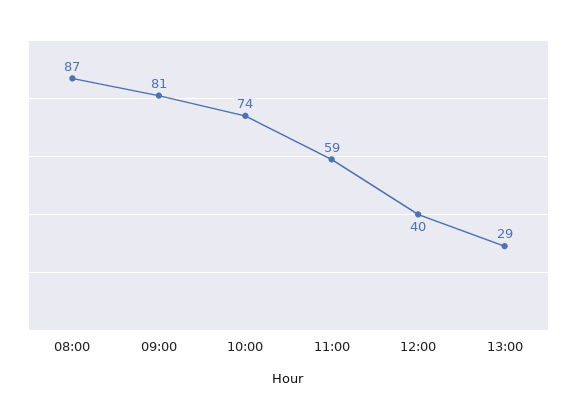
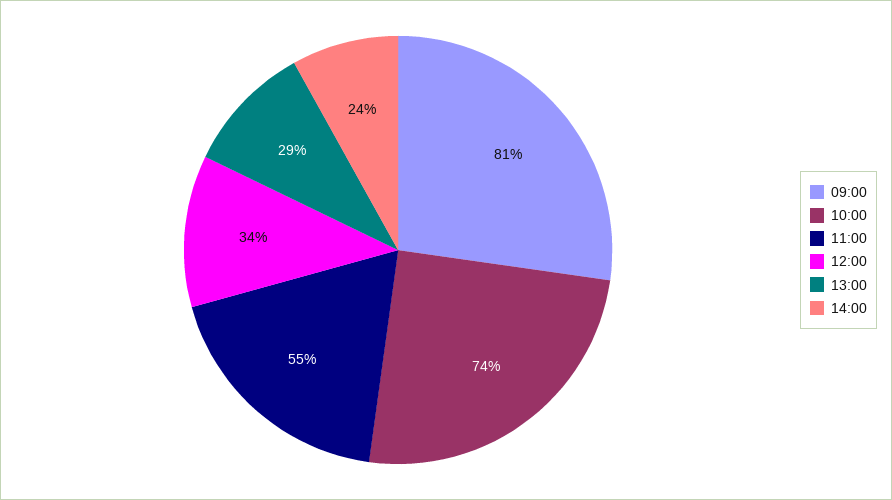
08:00: 87 -> none
11:00: 59 -> 55
12:00: 40 -> 34
14:00: none -> 24

